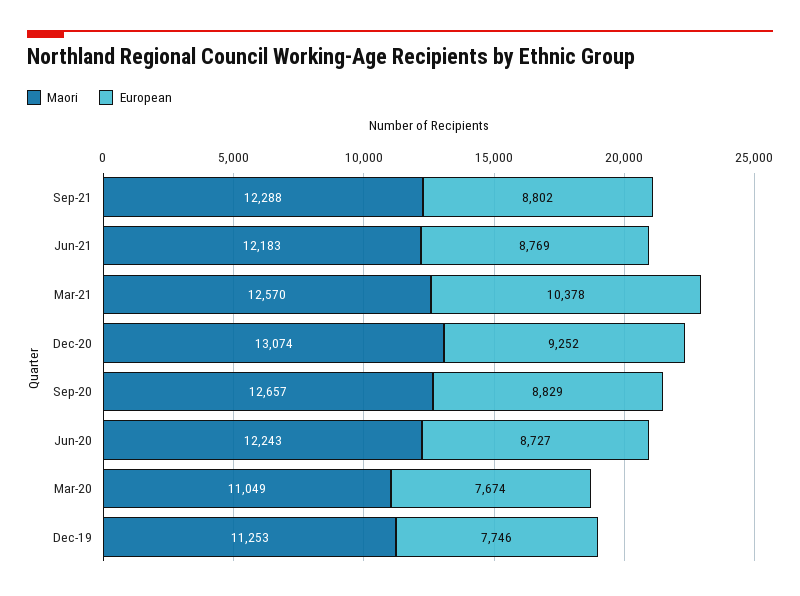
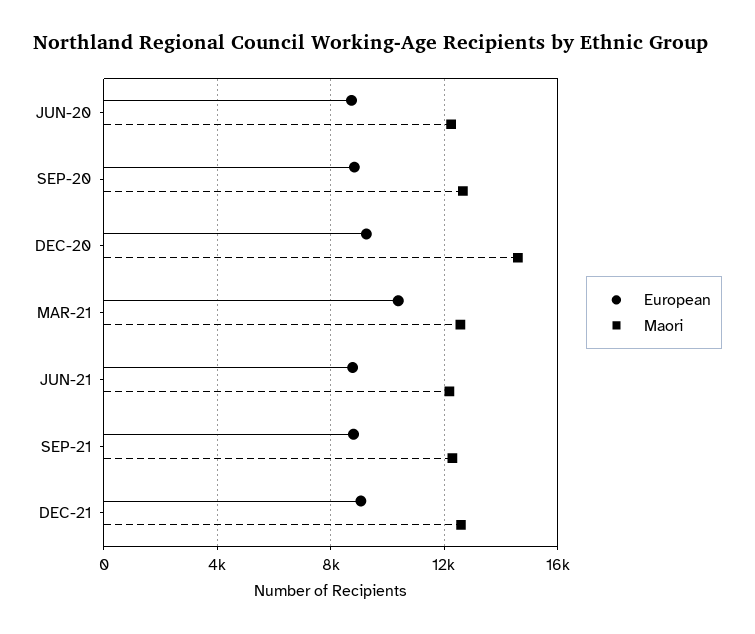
Maori, Dec-20: 13074 -> 14500
Maori, Mar-20: 11049 -> none
European, Mar-20: 7674 -> none
Maori, Dec-19: 11253 -> none
European, Dec-19: 7746 -> none
European, DEC-21: none -> 9000
Maori, DEC-21: none -> 12500

